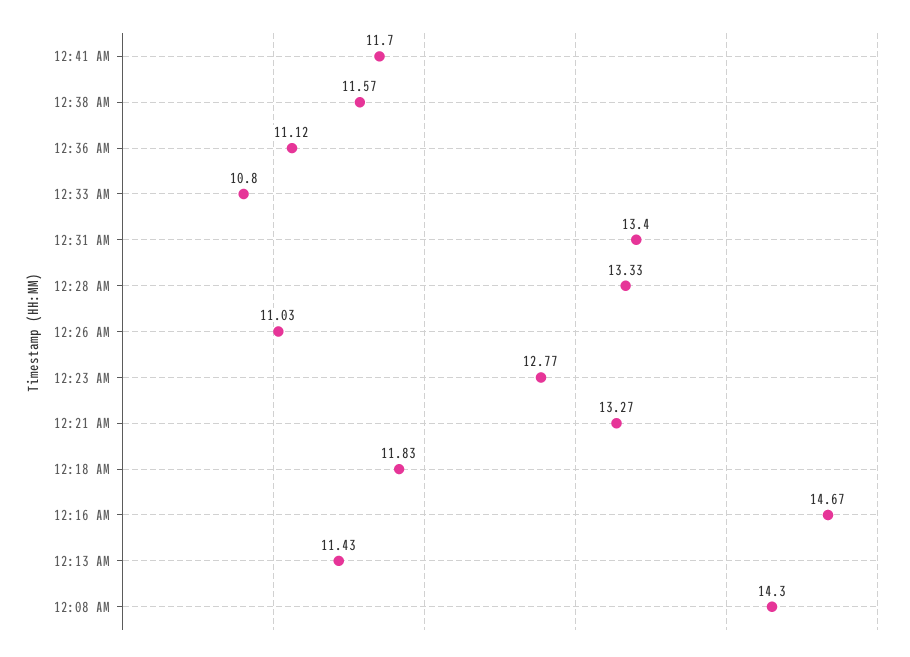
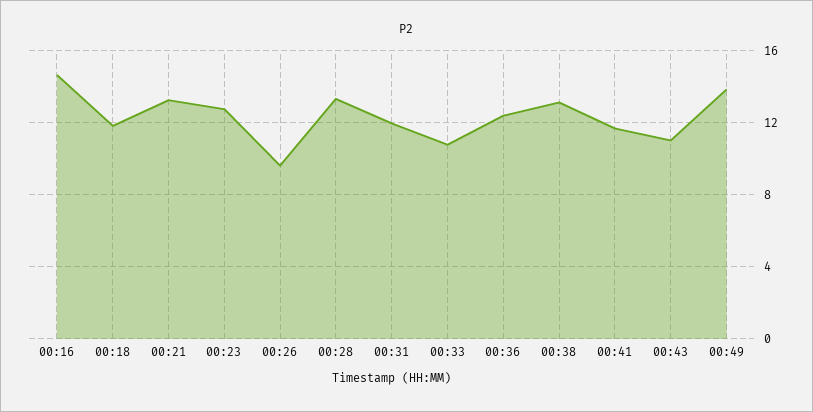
12:38 AM: 11.57 -> 13
12:36 AM: 11.12 -> 12.5
12:31 AM: 13.4 -> 12
12:26 AM: 11.03 -> 9.5
12:13 AM: 11.43 -> none
12:08 AM: 14.3 -> none
00:43: none -> 11
00:49: none -> 14

